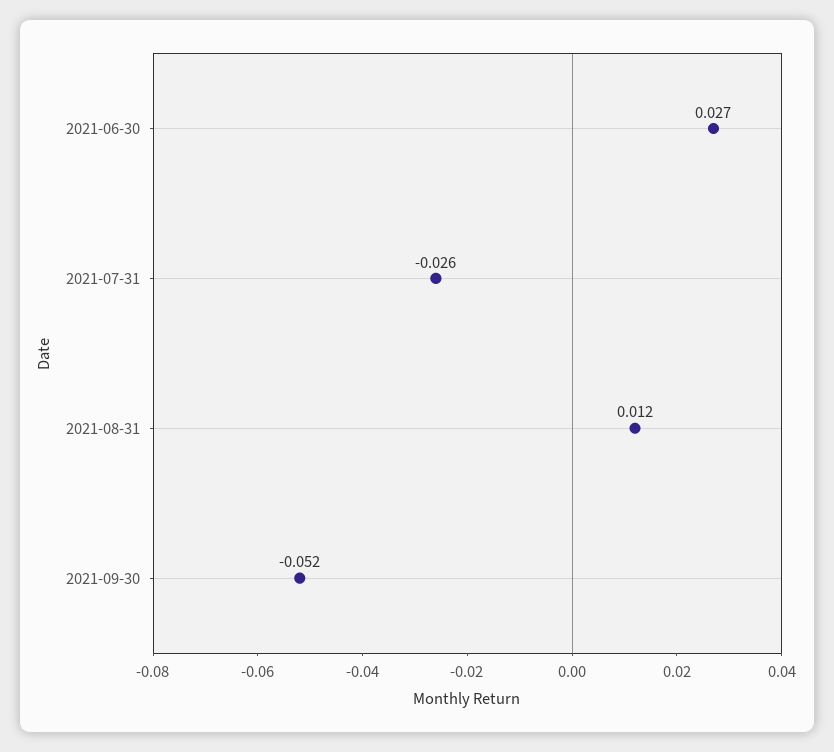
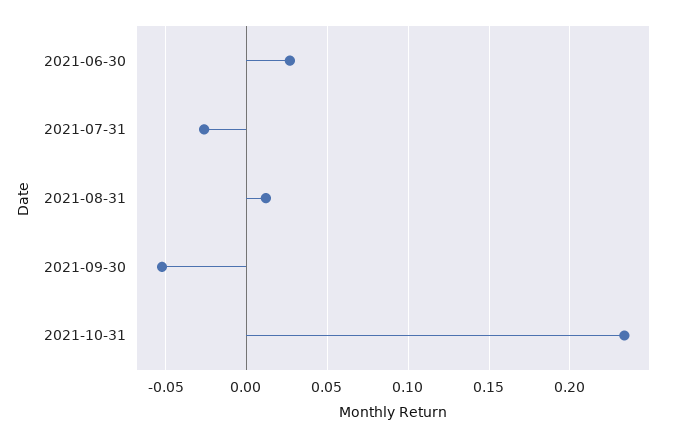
2021-10-31: none -> 0.235

